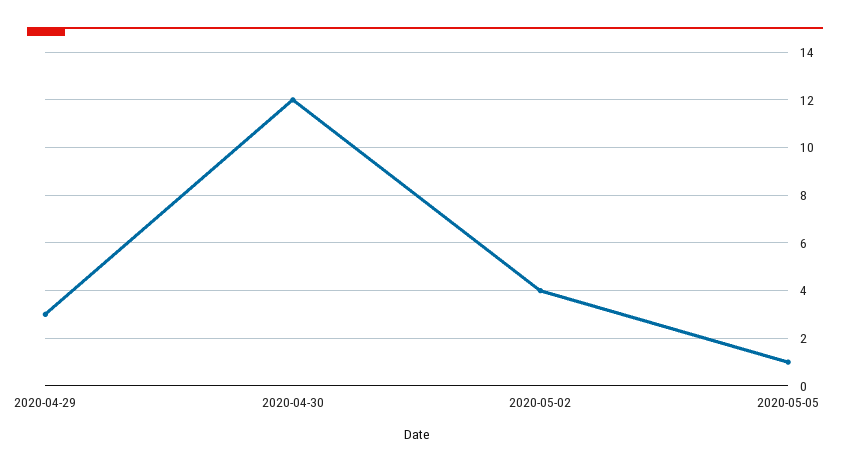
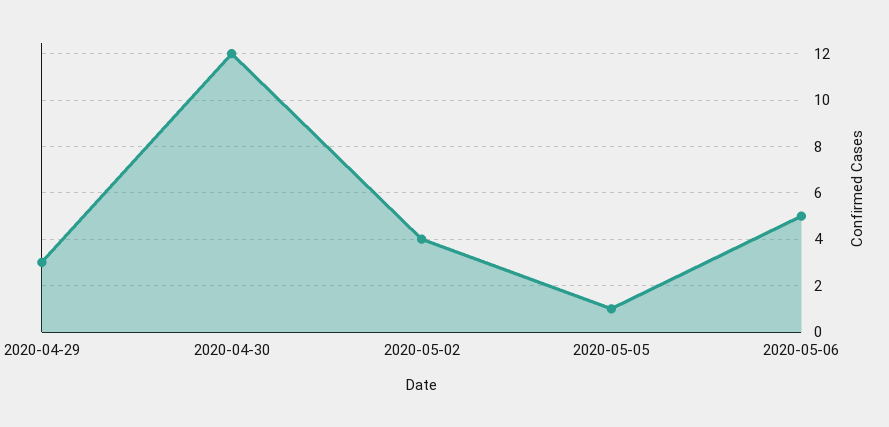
2020-05-06: none -> 5

